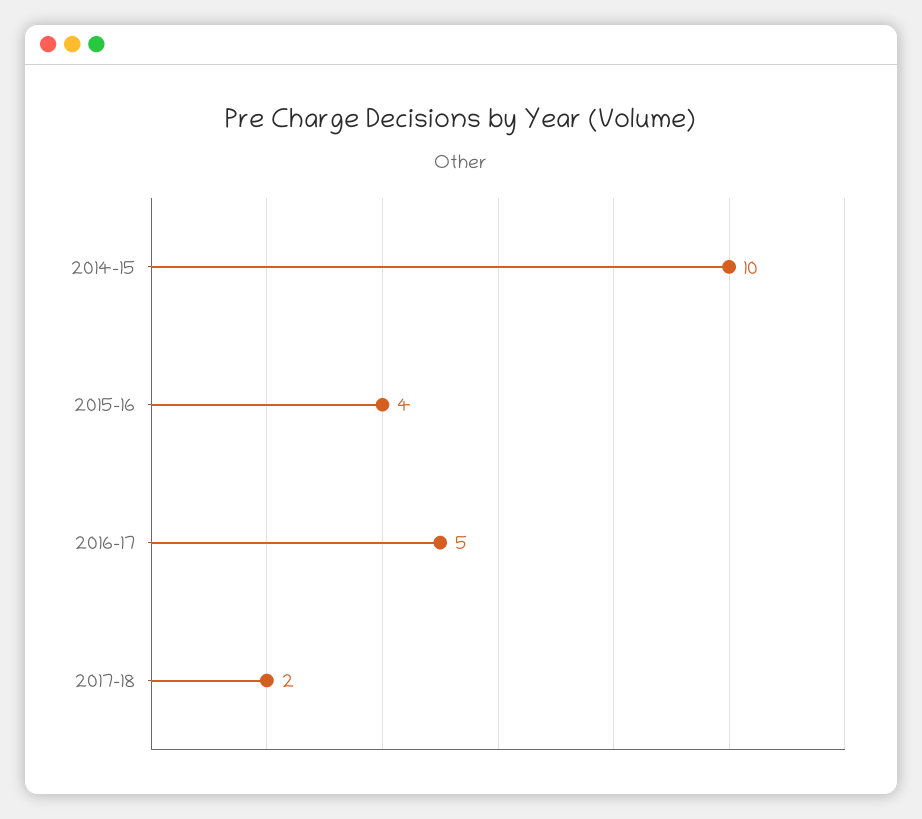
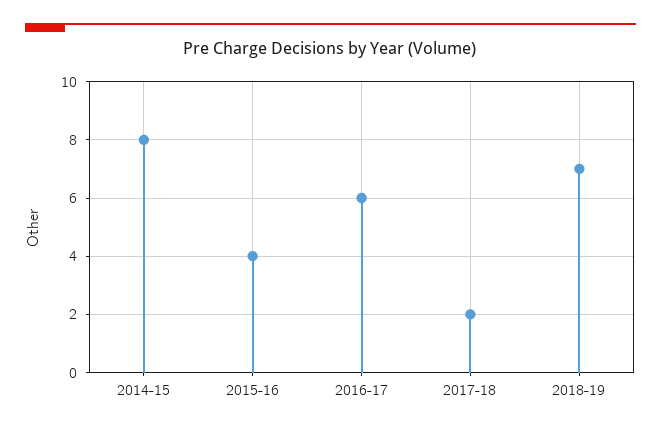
2014-15: 10 -> 8
2016-17: 5 -> 6
2018-19: none -> 7

